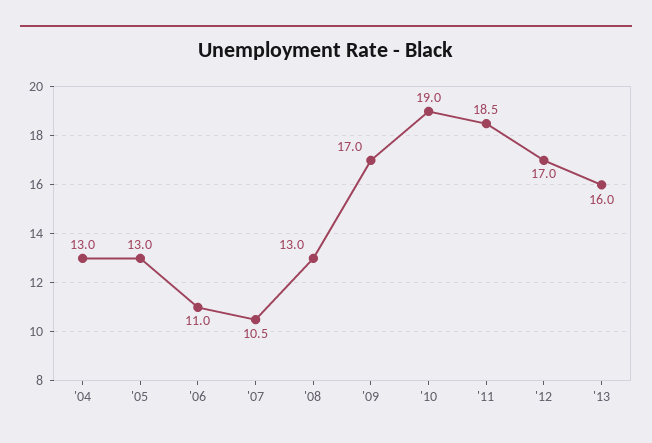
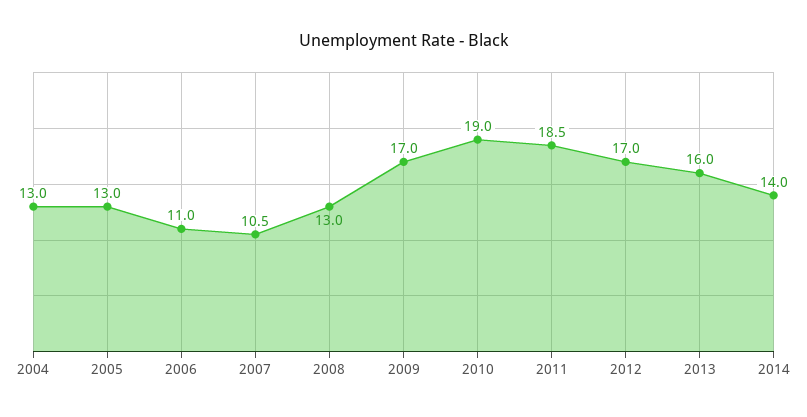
2014: none -> 14

